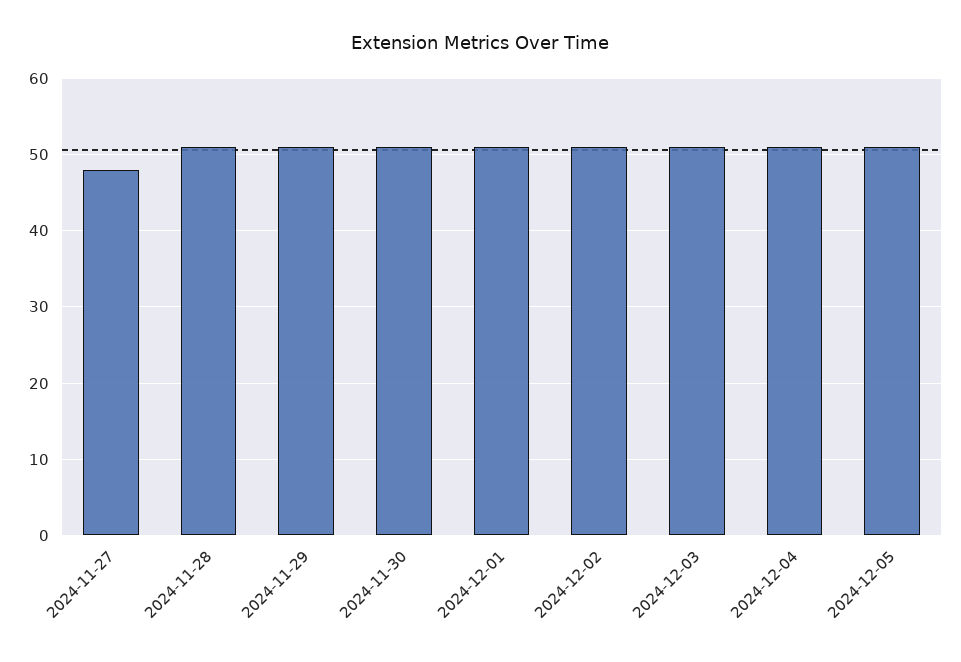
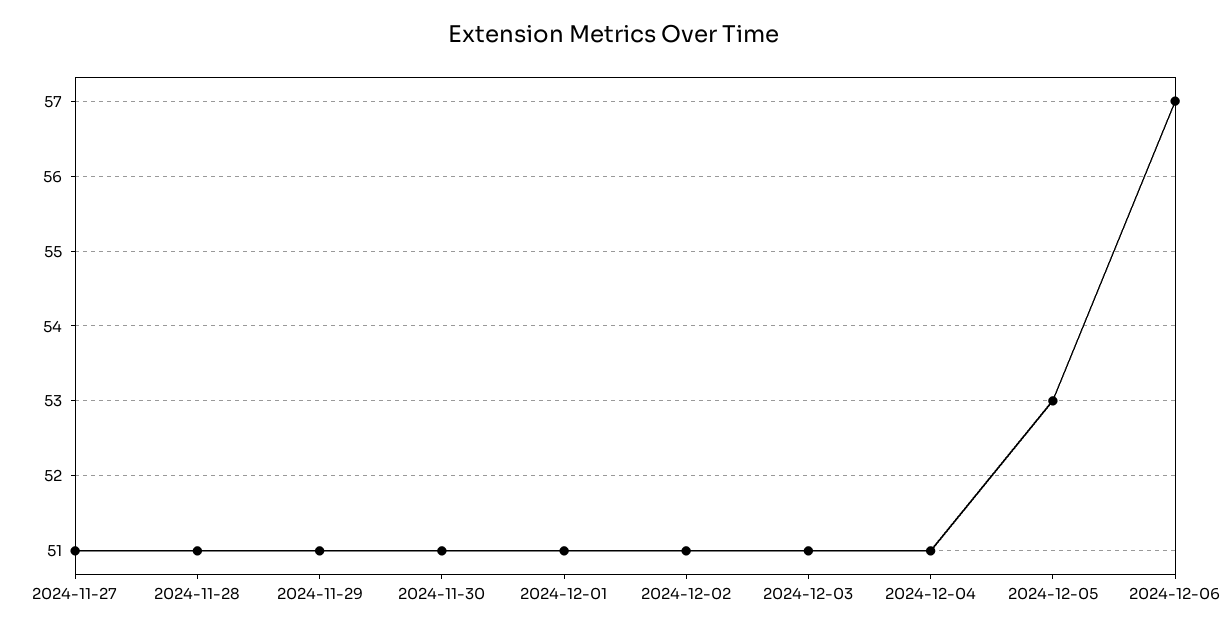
2024-11-27: 48 -> 51
2024-12-05: 51 -> 53
2024-12-06: none -> 57

